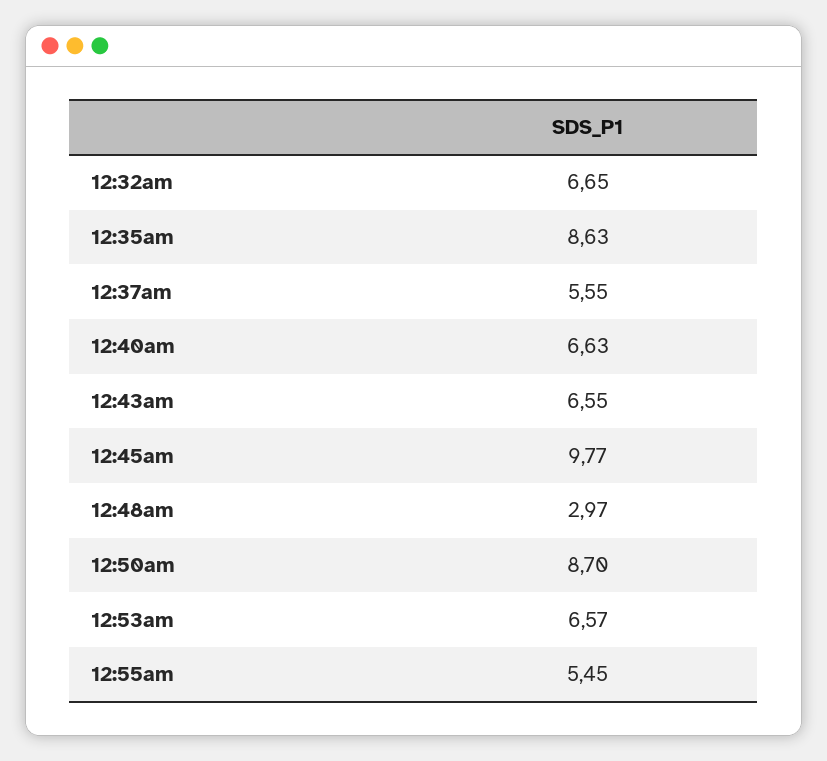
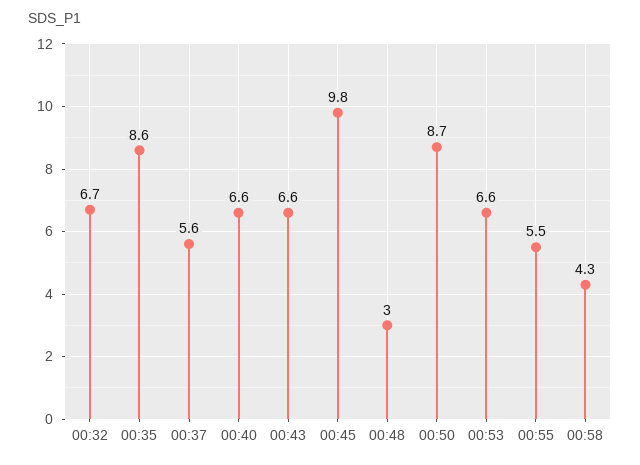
00:58: none -> 4.3

